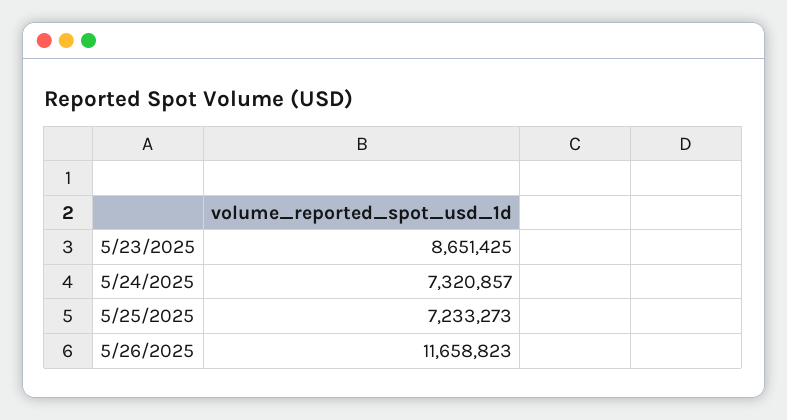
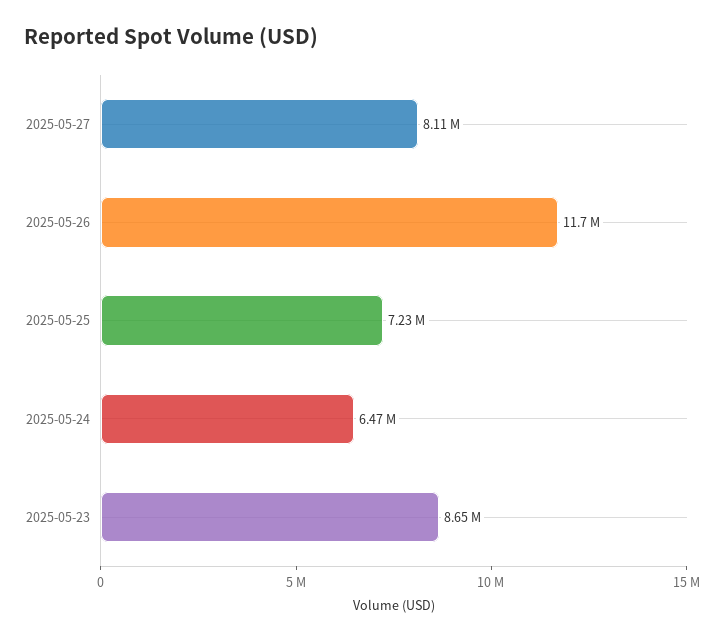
5/24/2025: 7320857 -> 6470000
2025-05-27: none -> 8110000

